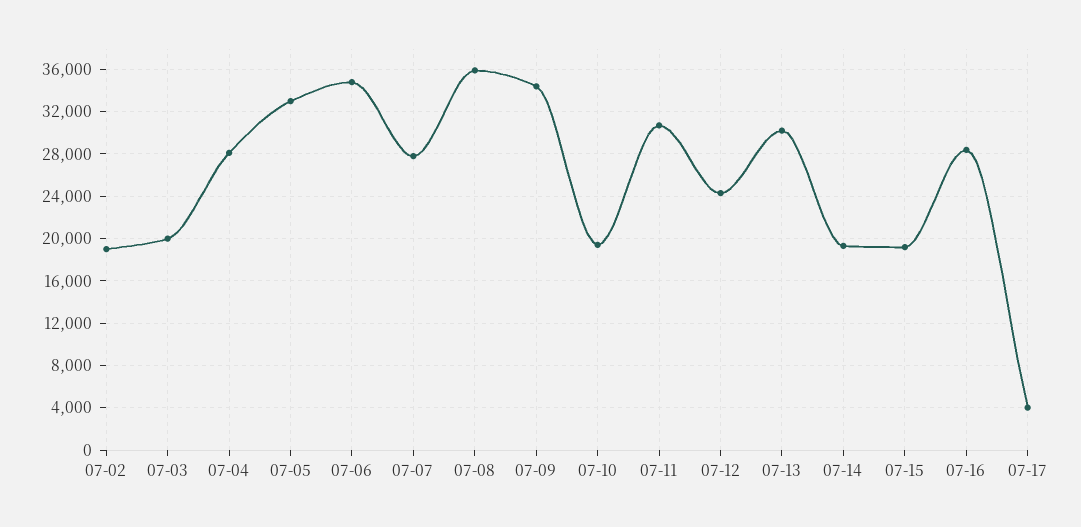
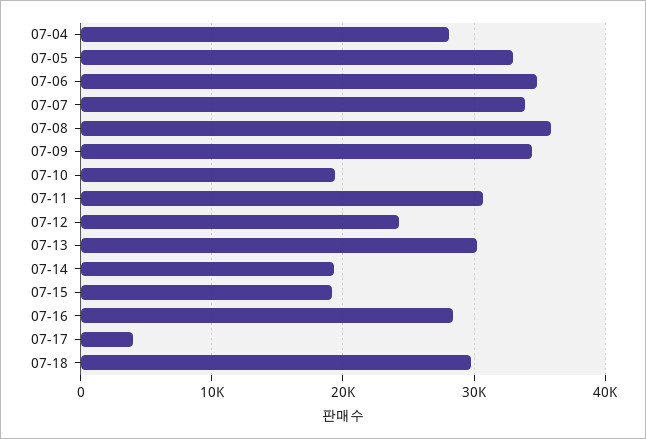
07-02: 19000 -> none
07-03: 20000 -> none
07-07: 28000 -> 34000
07-18: none -> 30000

